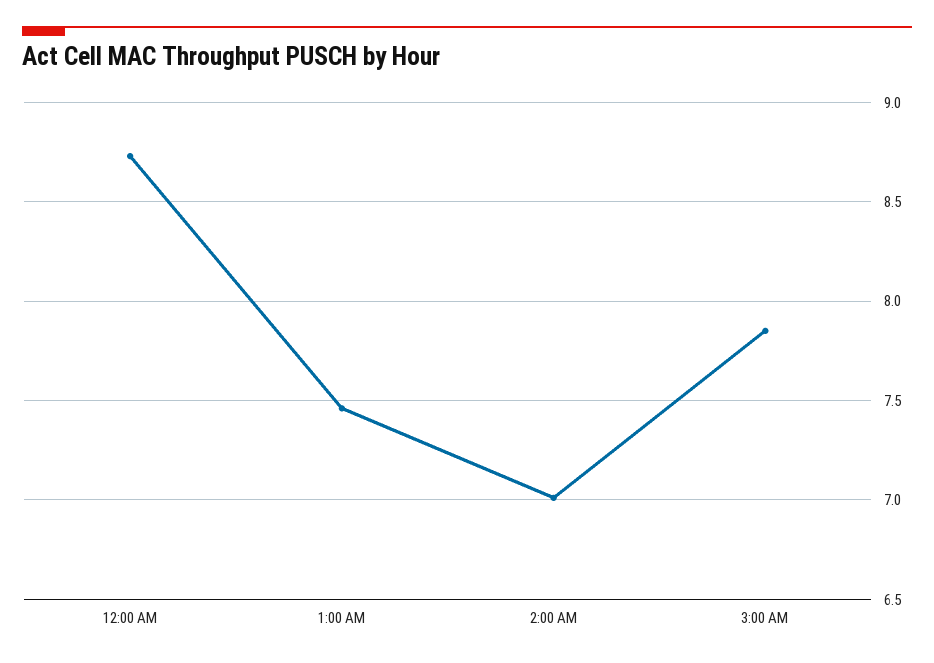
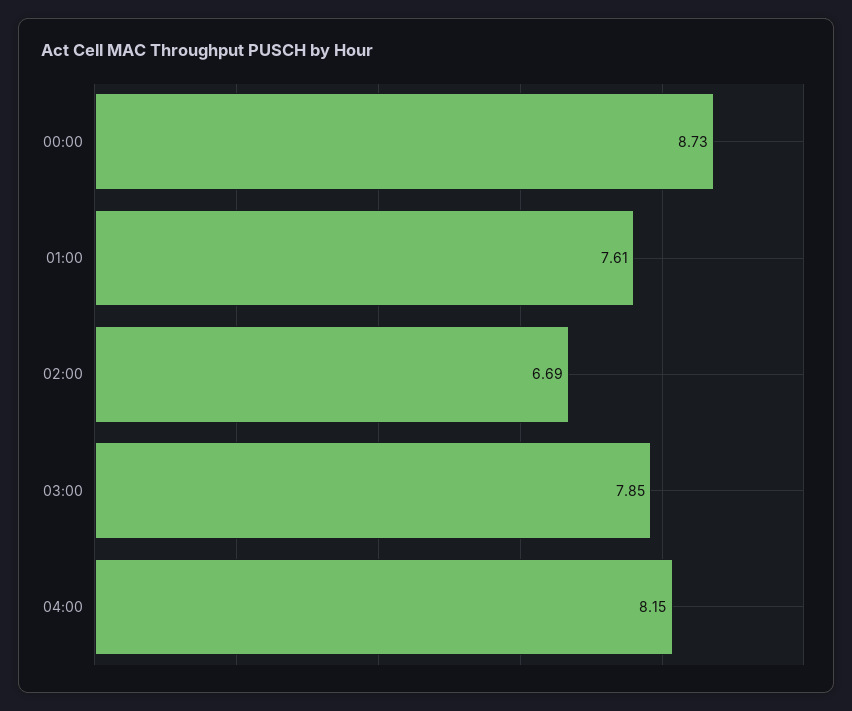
1:00 AM: 7.45 -> 7.61
2:00 AM: 7 -> 6.69
04:00: none -> 8.15

